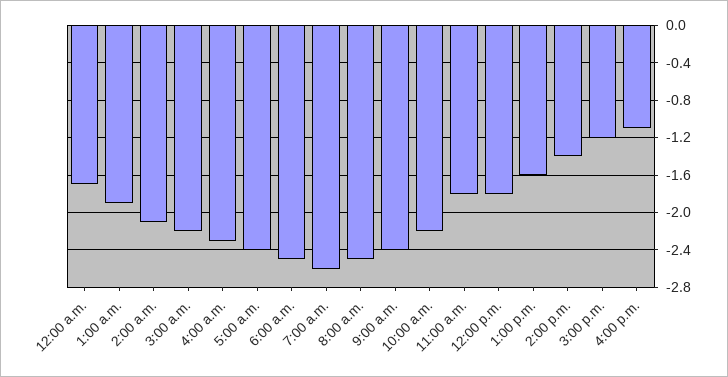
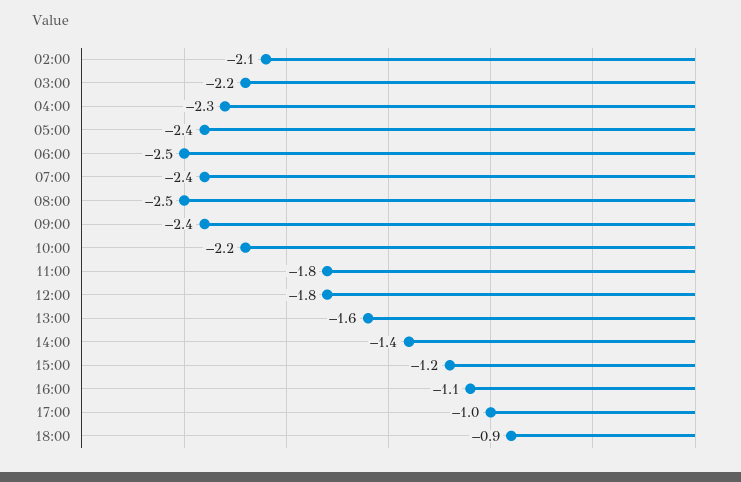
12:00 a.m.: -1.7 -> none
1:00 a.m.: -1.9 -> none
7:00 a.m.: -2.6 -> -2.4
17:00: none -> -1
18:00: none -> -0.9

